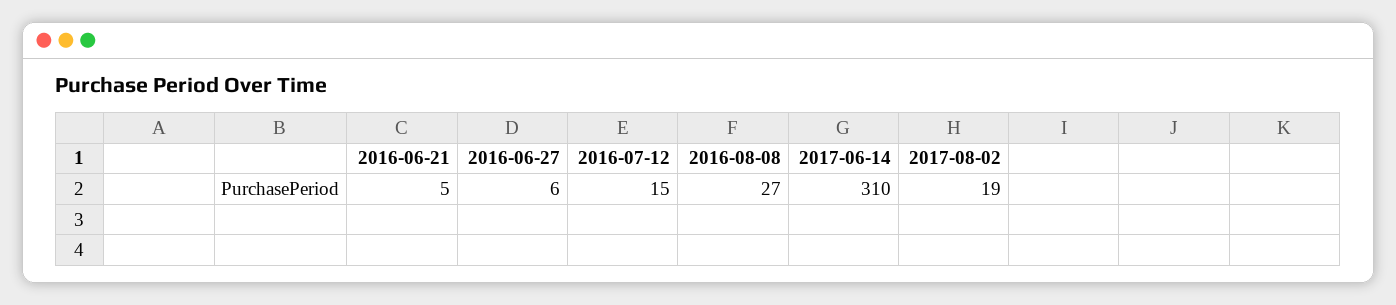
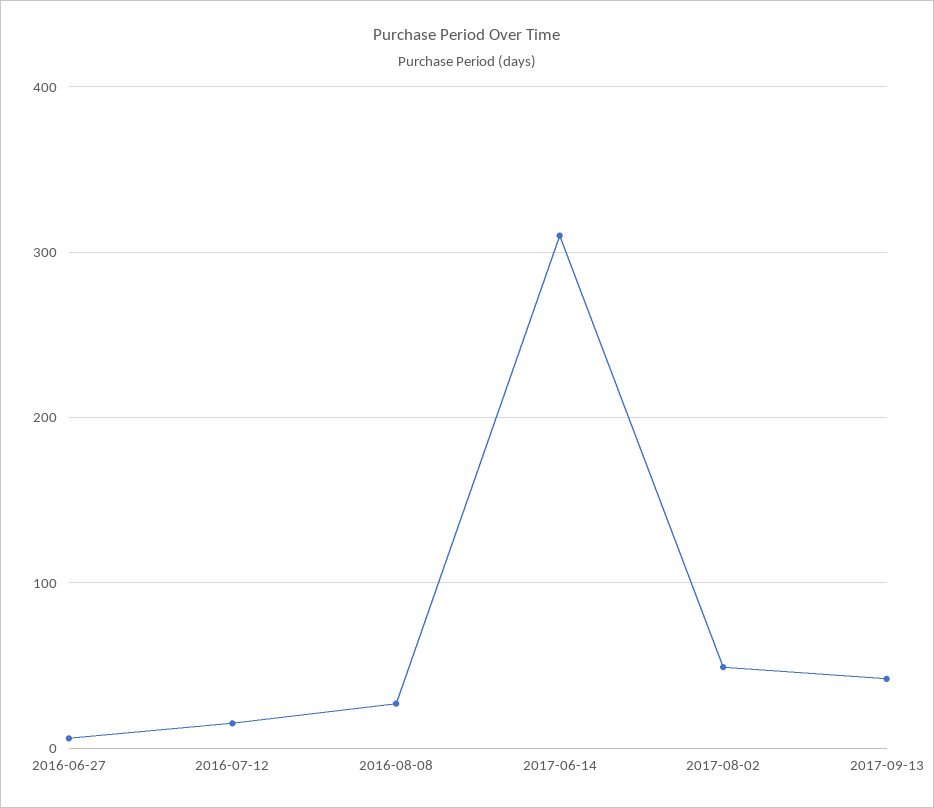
2016-06-21: 5 -> none
2017-08-02: 19 -> 50
2017-09-13: none -> 40

